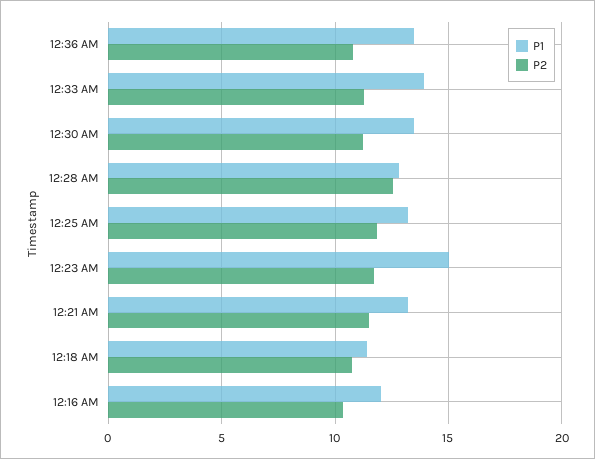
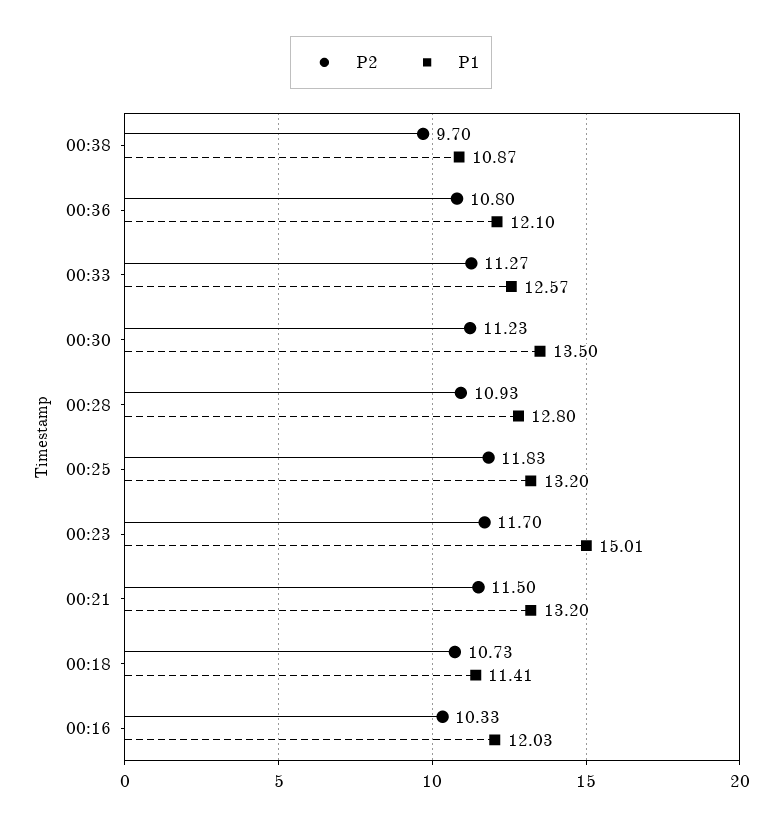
P1, 12:36 AM: 13.5 -> 12.1
P1, 12:33 AM: 14 -> 12.57
P2, 12:28 AM: 12.5 -> 10.93
P2, 00:38: none -> 9.7
P1, 00:38: none -> 10.87

